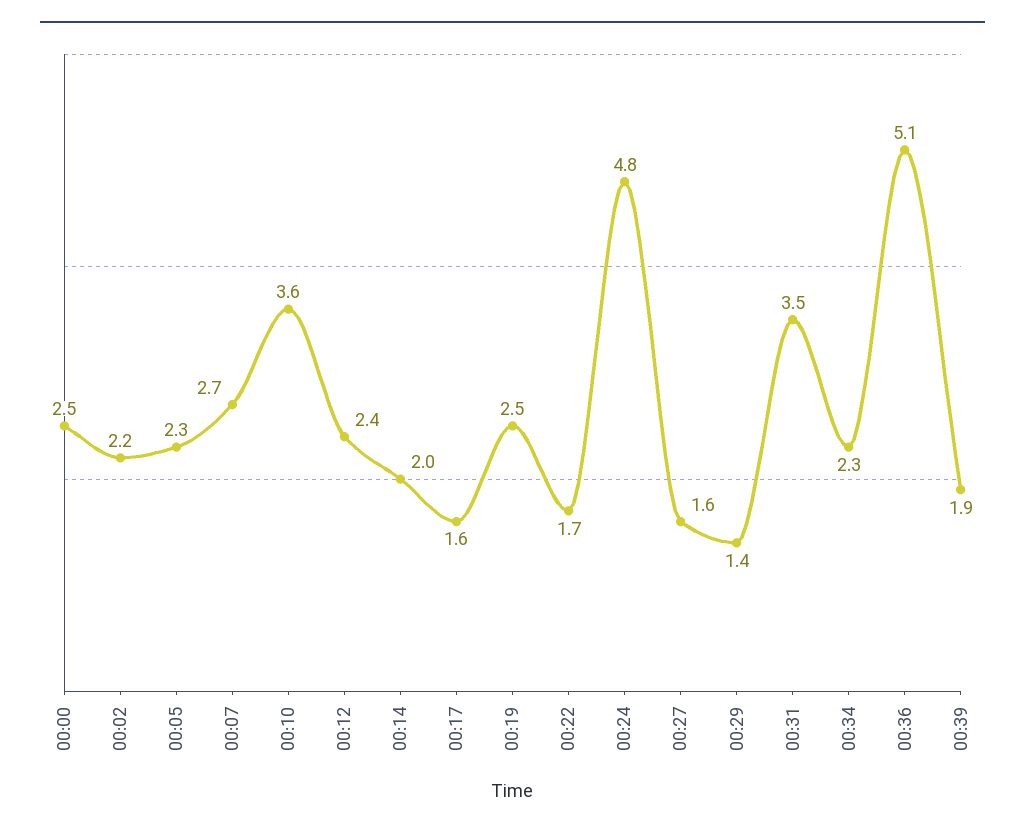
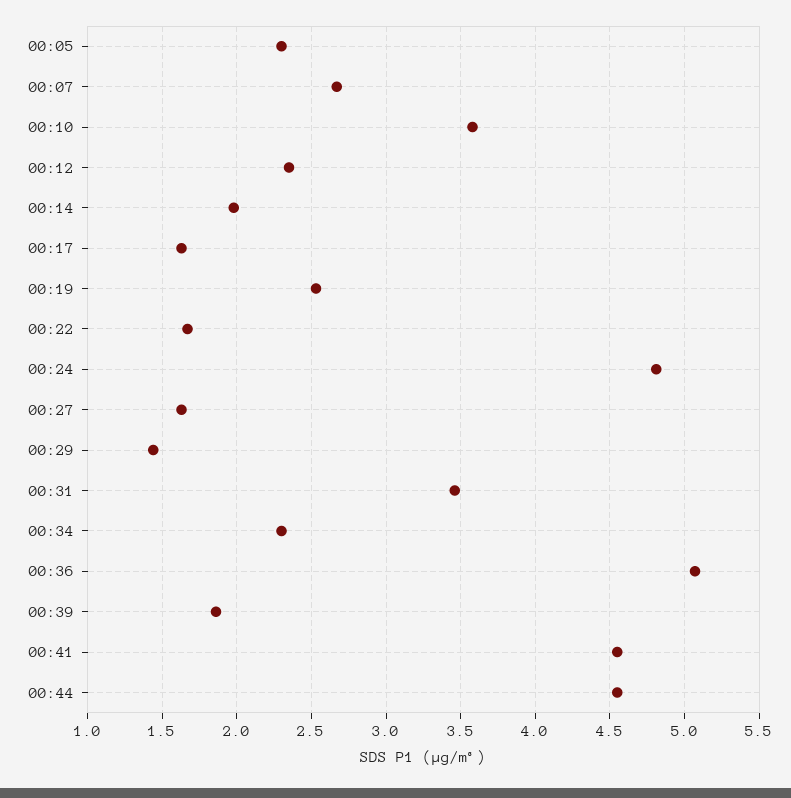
00:00: 2.5 -> none
00:02: 2.2 -> none
00:41: none -> 4.55
00:44: none -> 4.55

